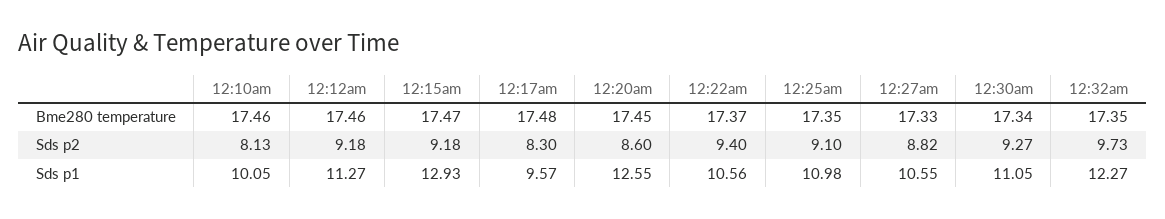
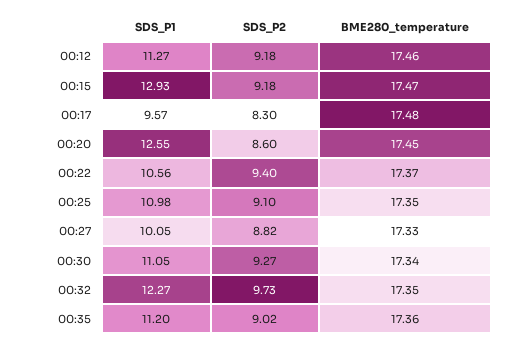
12:10am, Bme280 temperature: 17.46 -> none
12:10am, Sds p2: 8.13 -> none
12:10am, Sds p1: 10.05 -> none
12:27am, Sds p1: 10.55 -> 10.05
00:35, Sds p1: none -> 11.2
00:35, Sds p2: none -> 9.02
00:35, Bme280 temperature: none -> 17.36

